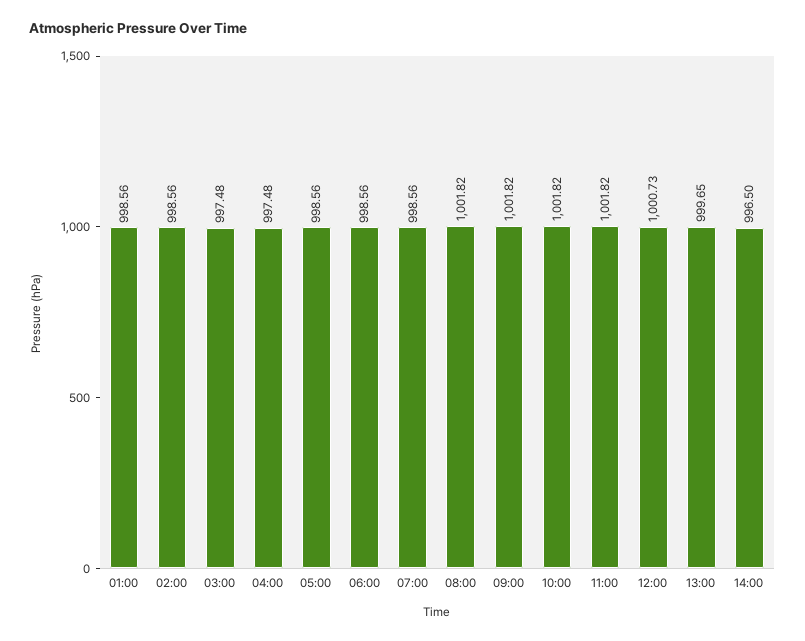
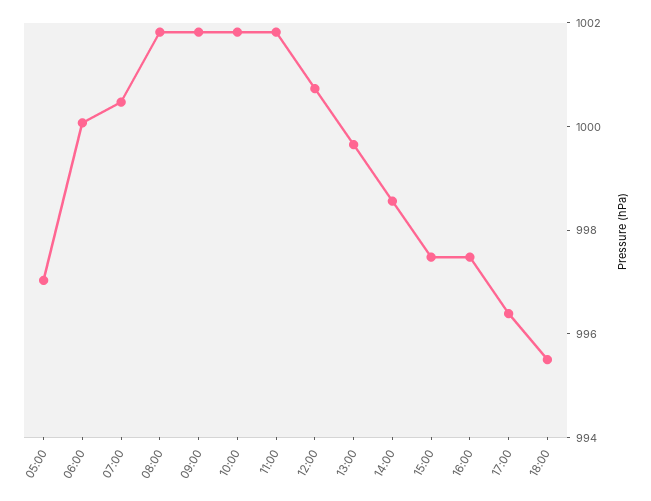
01:00: 998.56 -> none
02:00: 998.56 -> none
03:00: 997.48 -> none
04:00: 997.48 -> none
05:00: 998.56 -> 997
06:00: 998.56 -> 1000
07:00: 998.56 -> 1000.5
14:00: 996.5 -> 998.5
15:00: none -> 997.5
16:00: none -> 997.5
17:00: none -> 996.5
18:00: none -> 995.5

